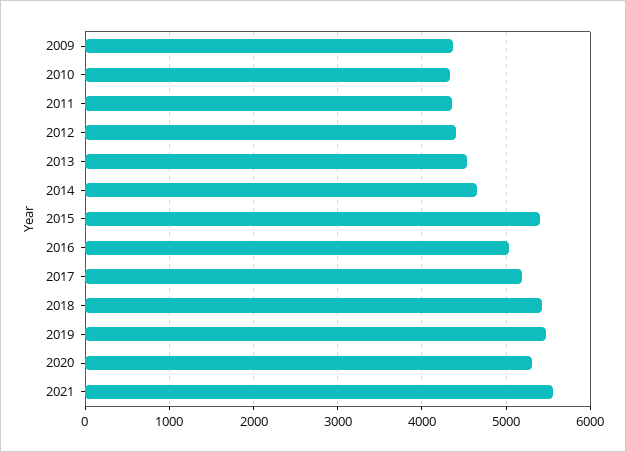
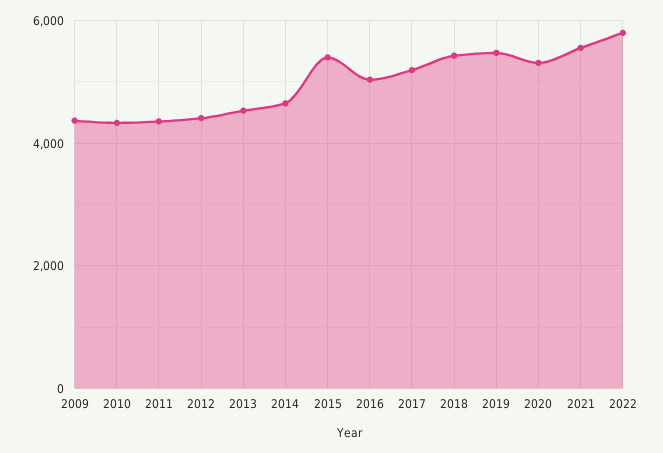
2022: none -> 5800

